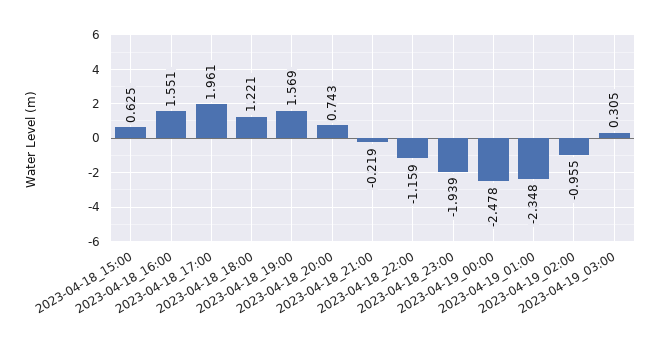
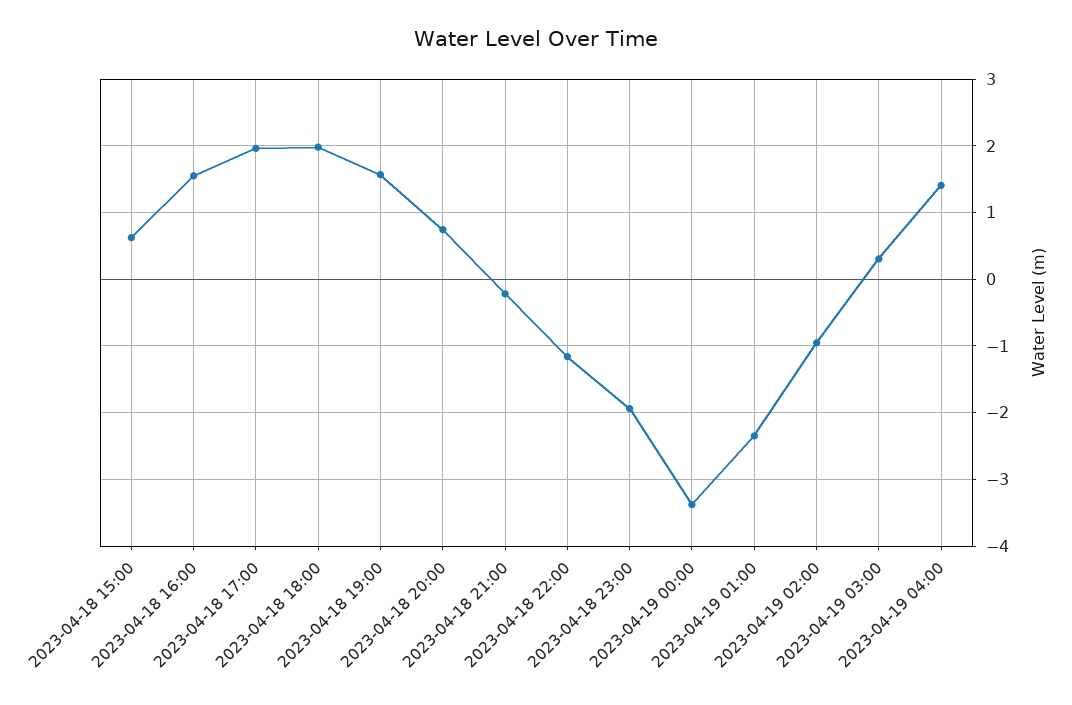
2023-04-18_18:00: 1.221 -> 2
2023-04-19_00:00: -2.478 -> -3.4
2023-04-19 04:00: none -> 1.4

